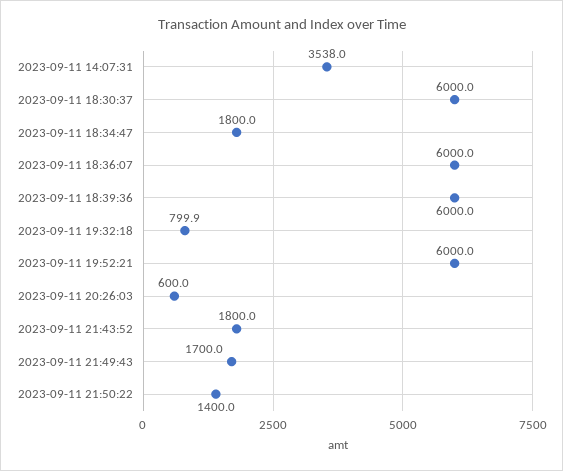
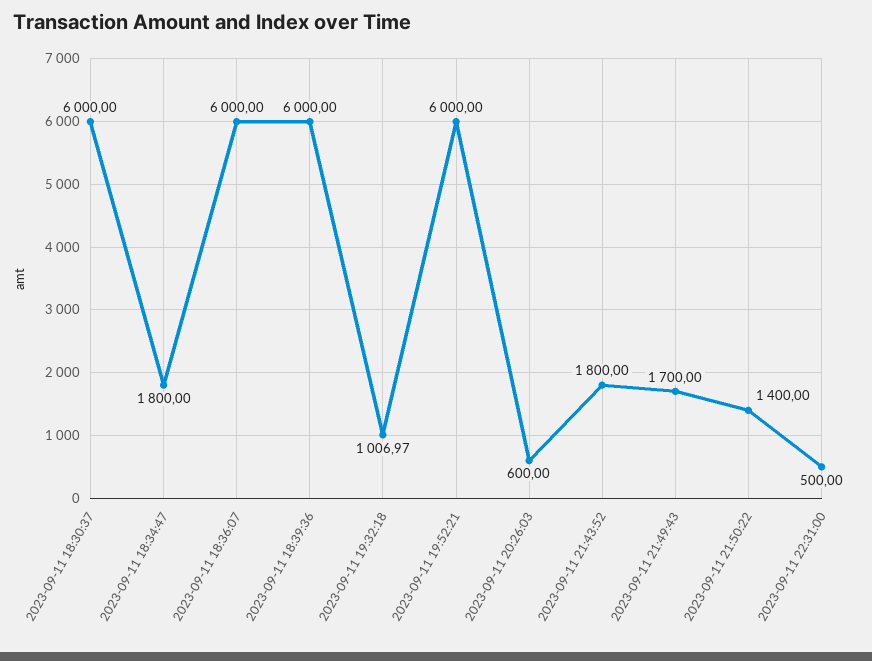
2023-09-11 14:07:31: 3538 -> none
2023-09-11 19:32:18: 799.9 -> 1006.97
2023-09-11 22:31:00: none -> 500

